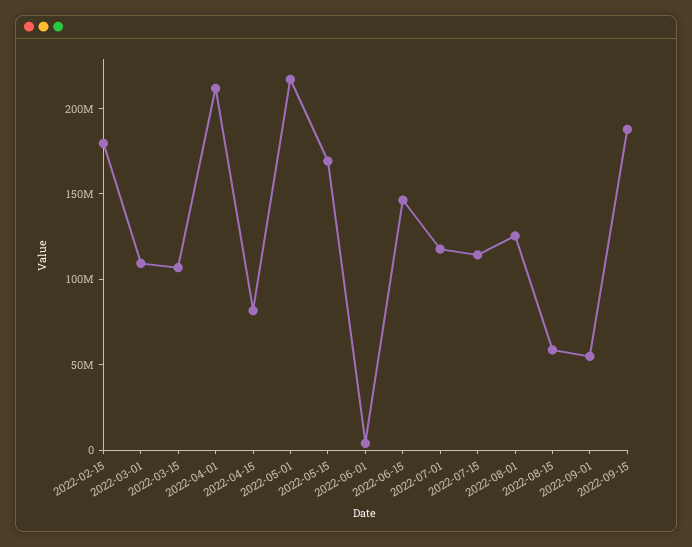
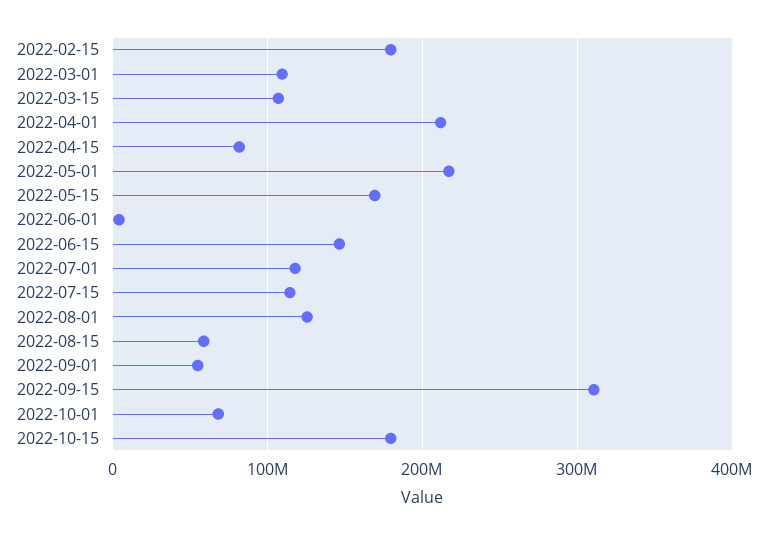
2022-09-15: 190000000 -> 310000000
2022-10-01: none -> 70000000
2022-10-15: none -> 180000000

